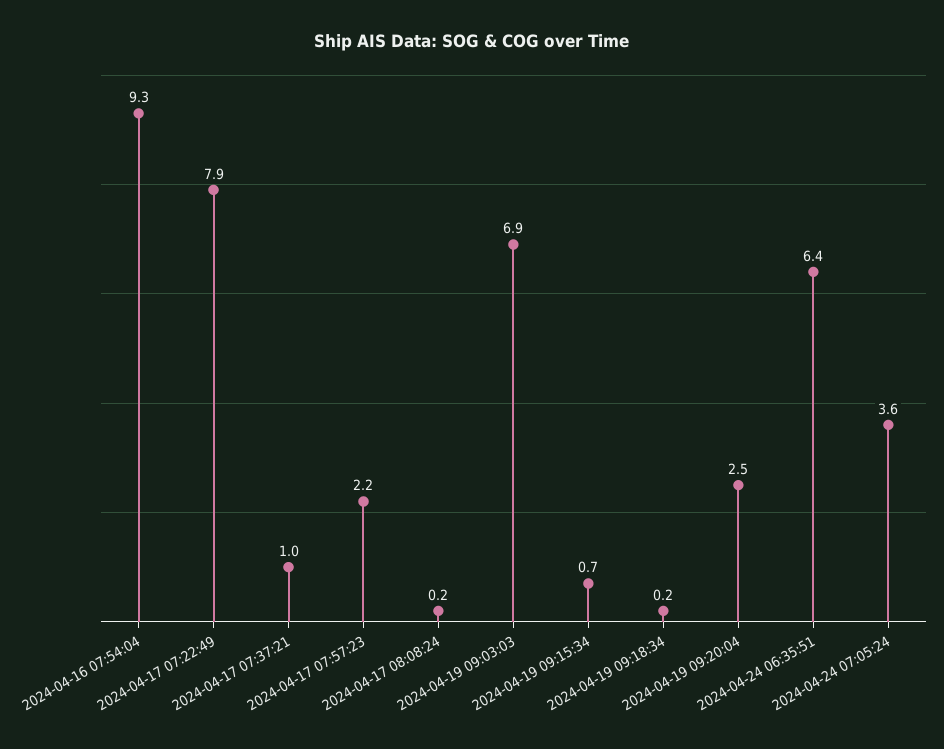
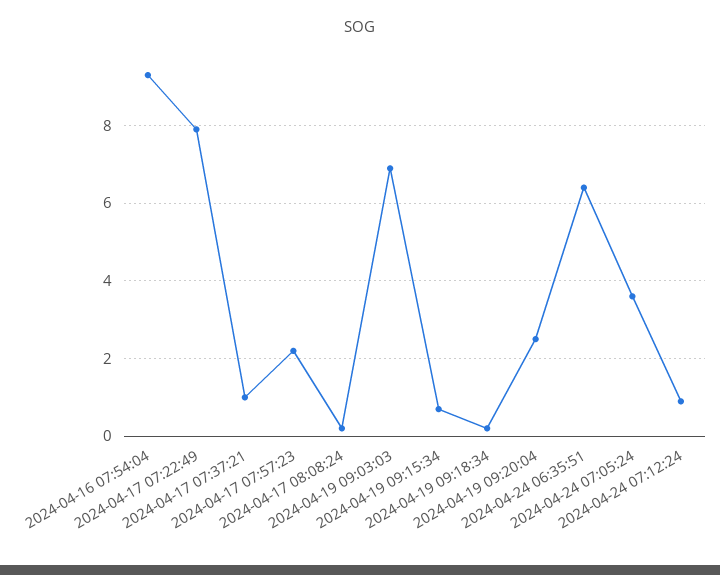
2024-04-24 07:12:24: none -> 1

